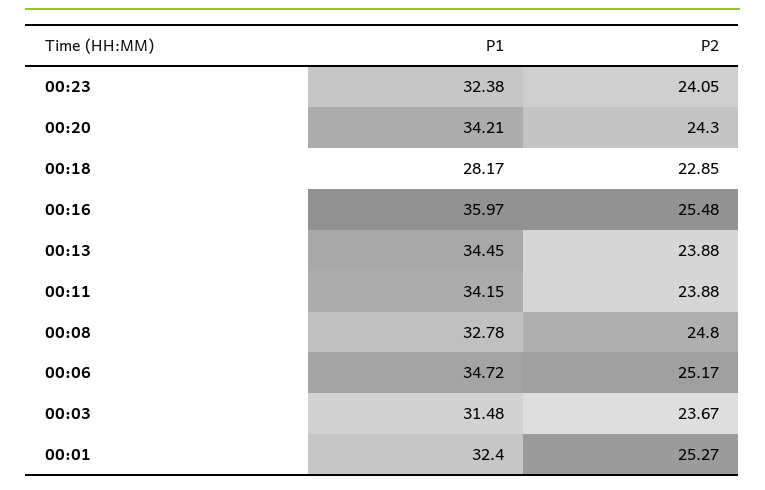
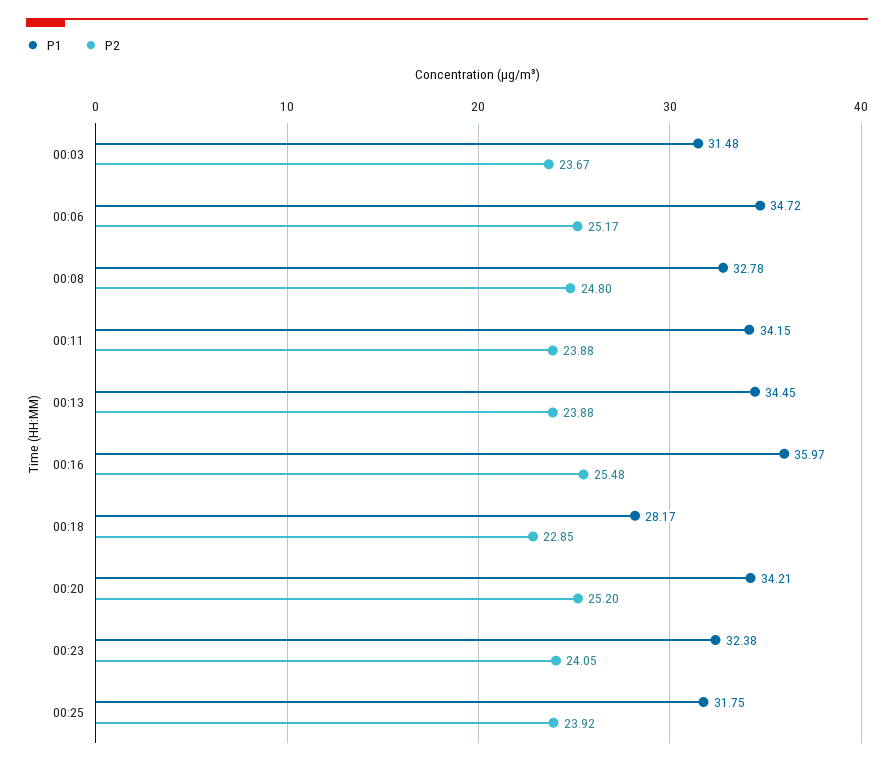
P2, 00:20: 24.3 -> 25.2
P1, 00:01: 32.4 -> none
P2, 00:01: 25.27 -> none
P1, 00:25: none -> 31.75
P2, 00:25: none -> 23.92

